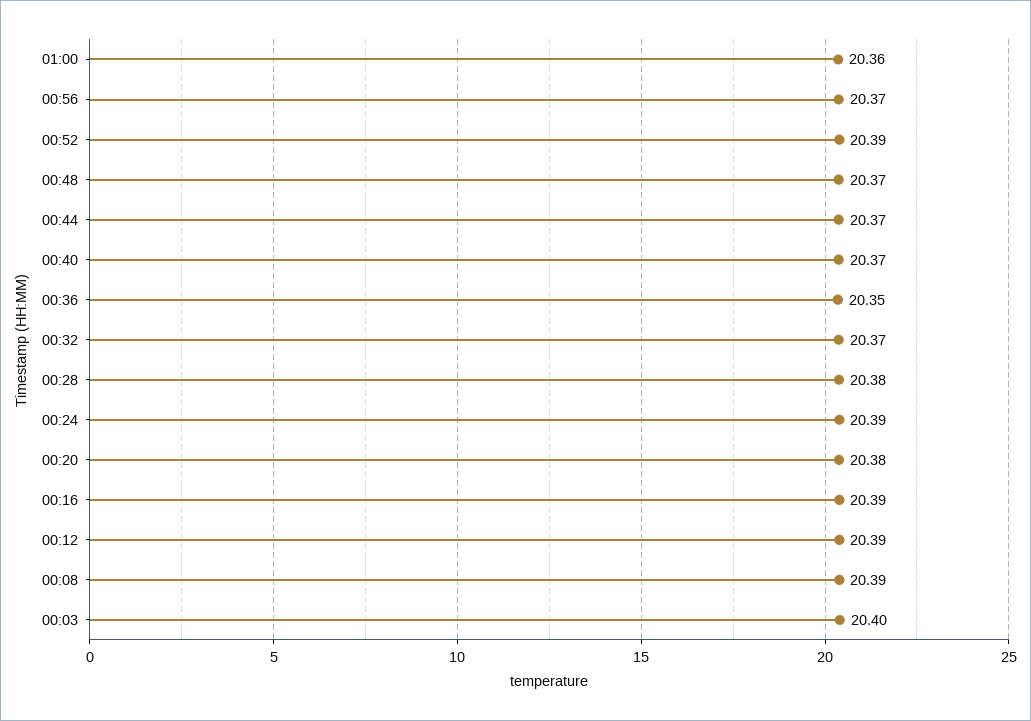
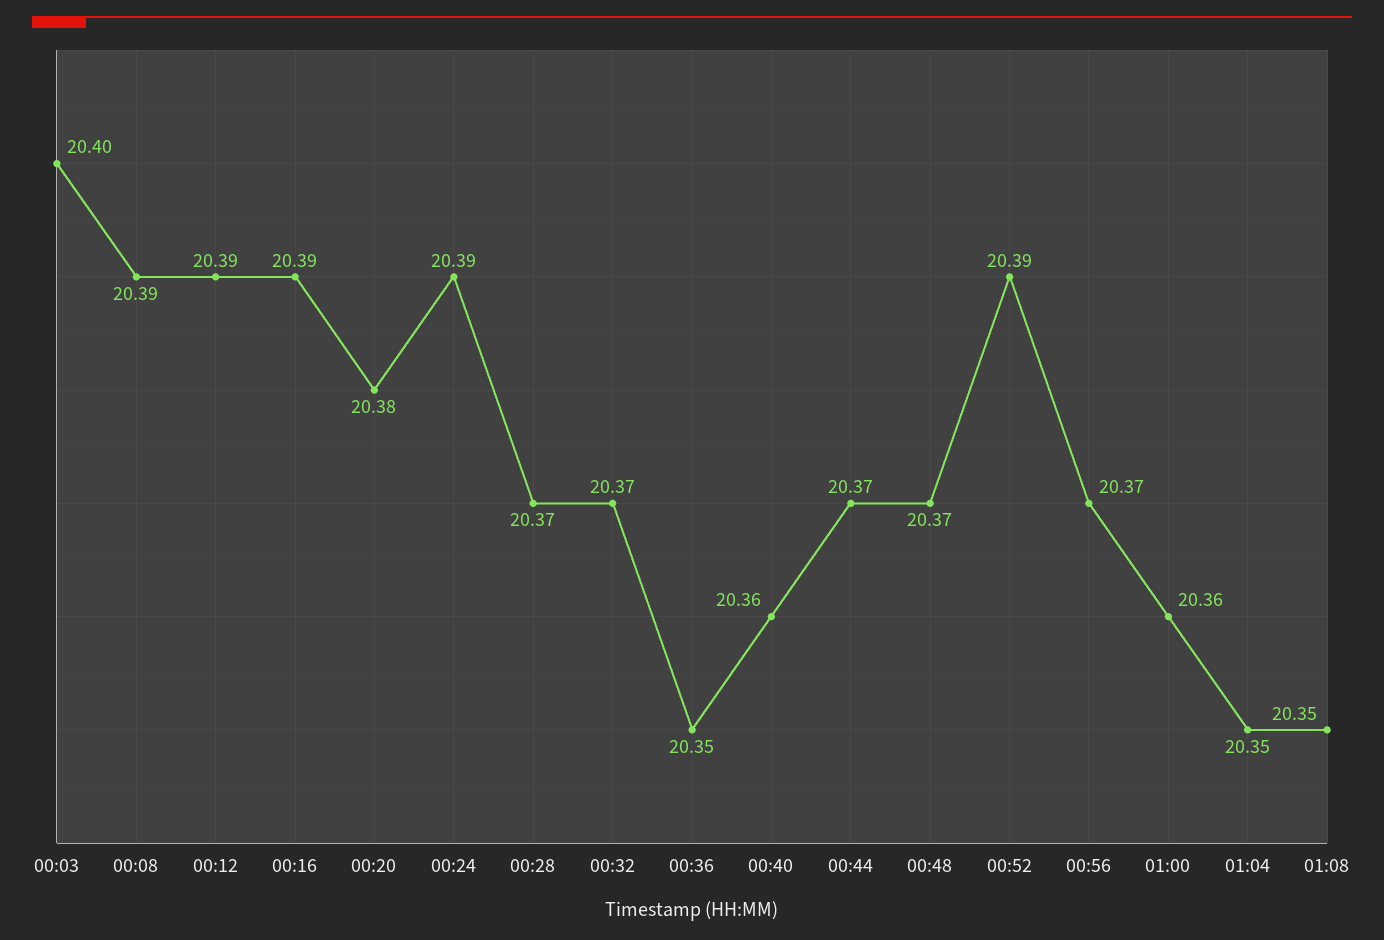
00:40: 20.37 -> 20.36
00:28: 20.38 -> 20.37
01:04: none -> 20.35
01:08: none -> 20.35

